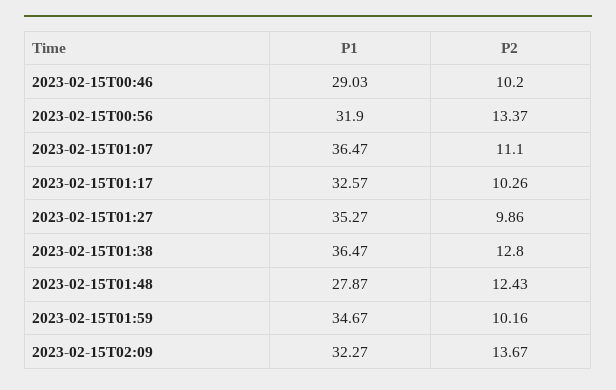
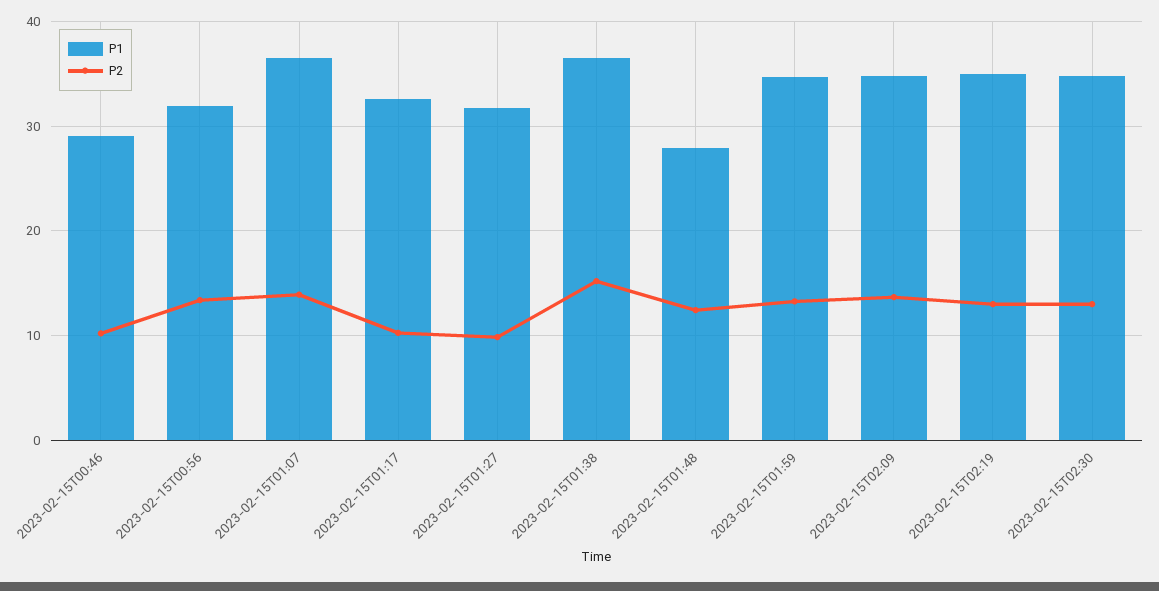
P2, 2023-02-15T01:07: 11.1 -> 14
P1, 2023-02-15T01:27: 35.27 -> 32
P2, 2023-02-15T01:38: 12.8 -> 15
P2, 2023-02-15T01:59: 10.16 -> 13
P1, 2023-02-15T02:09: 32.27 -> 35
P1, 2023-02-15T02:19: none -> 35
P2, 2023-02-15T02:19: none -> 13
P1, 2023-02-15T02:30: none -> 35
P2, 2023-02-15T02:30: none -> 13

